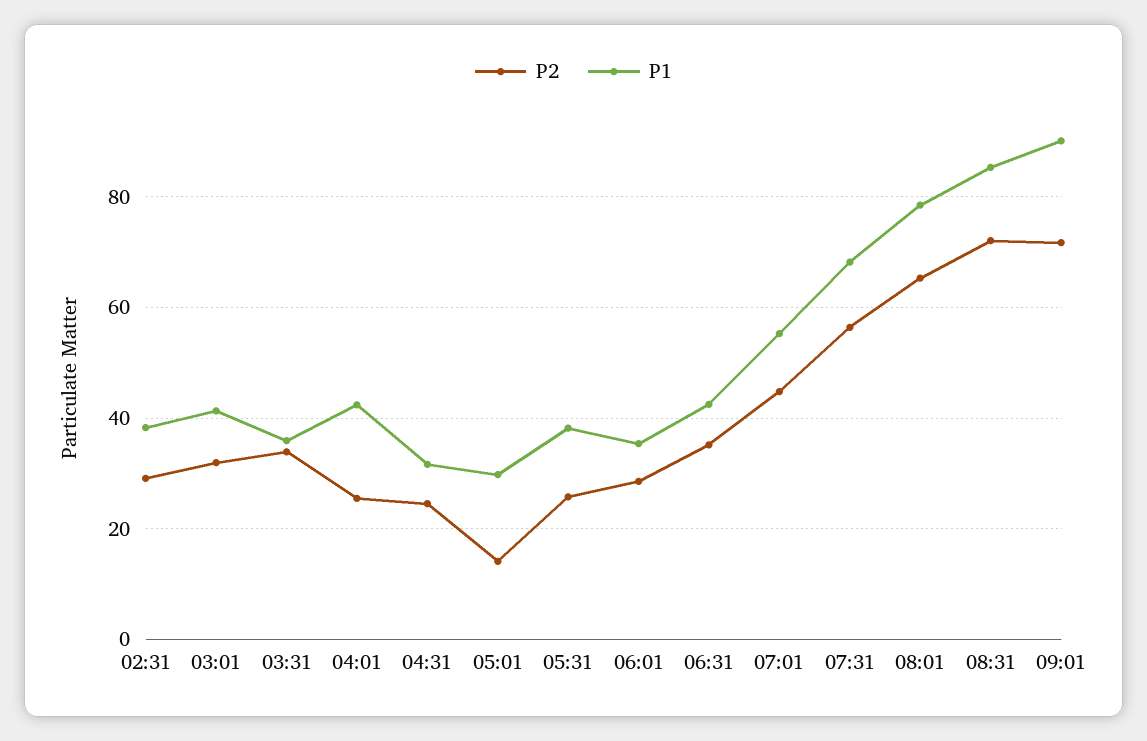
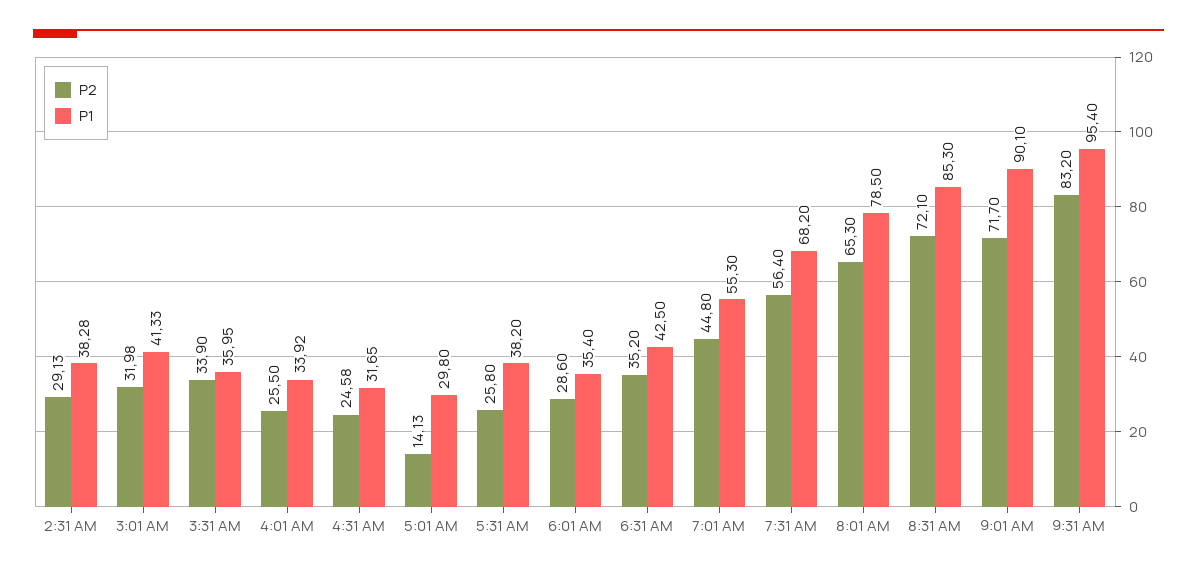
P1, 04:01: 42 -> 33.92
P2, 9:31 AM: none -> 83.2
P1, 9:31 AM: none -> 95.4

